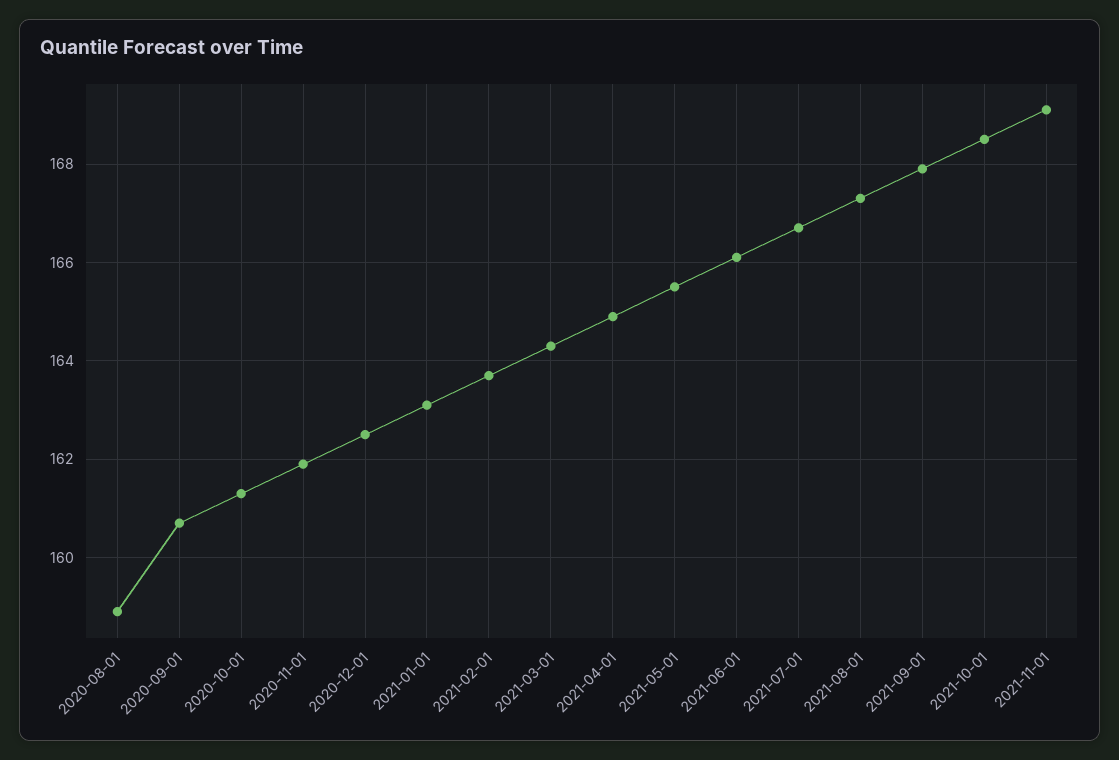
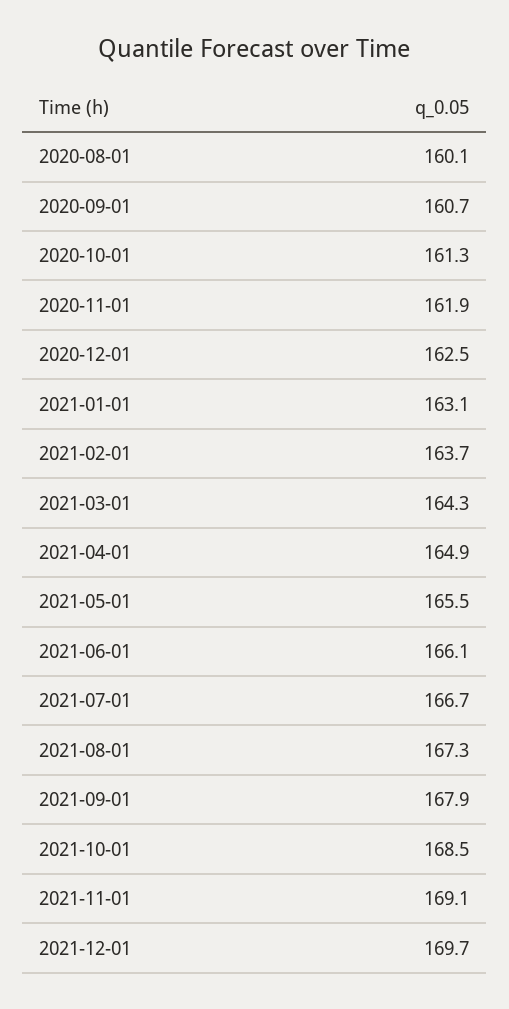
2020-08-01: 159 -> 160.1
2021-12-01: none -> 169.7

